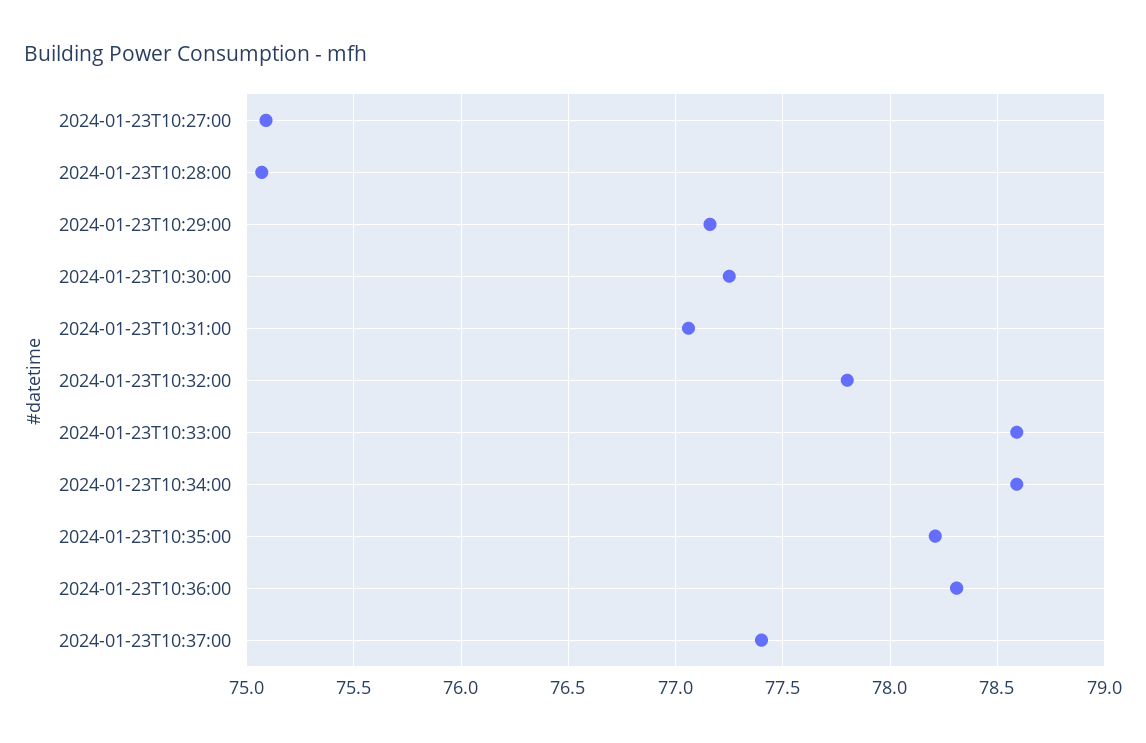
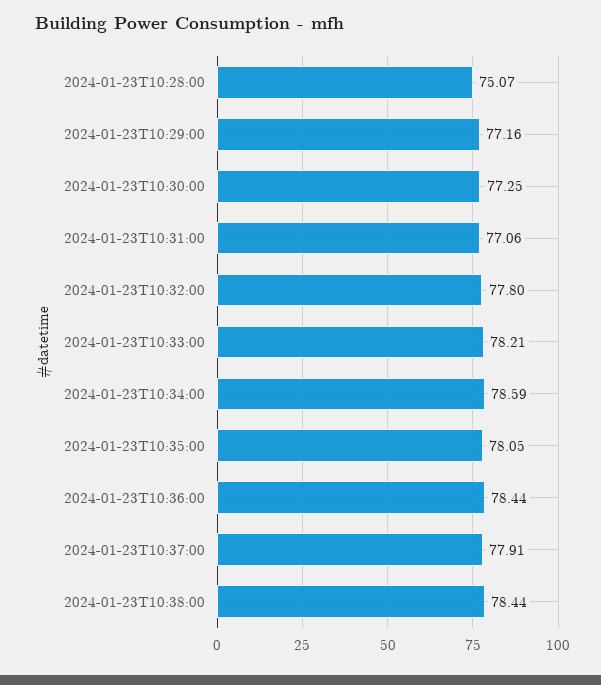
2024-01-23T10:27:00: 75.1 -> none
2024-01-23T10:33:00: 78.6 -> 78.21
2024-01-23T10:35:00: 78.2 -> 78.05
2024-01-23T10:36:00: 78.3 -> 78.44
2024-01-23T10:37:00: 77.4 -> 77.91
2024-01-23T10:38:00: none -> 78.44

